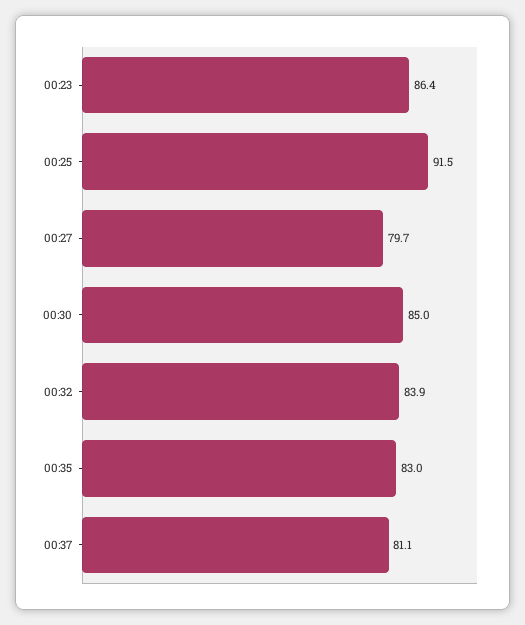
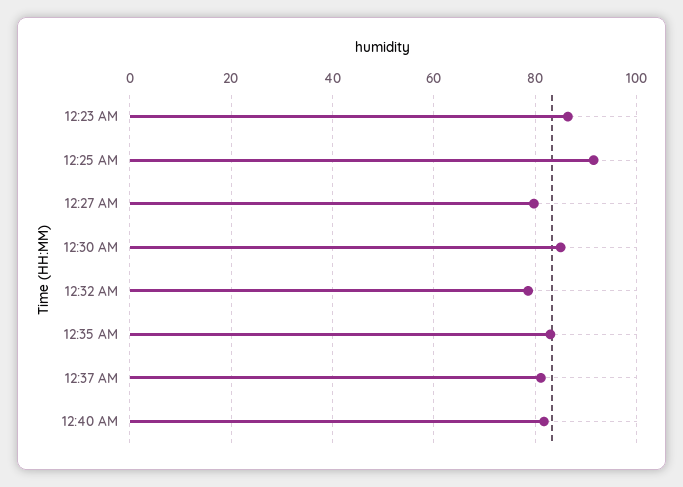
00:32: 83.9 -> 78
12:40 AM: none -> 82

